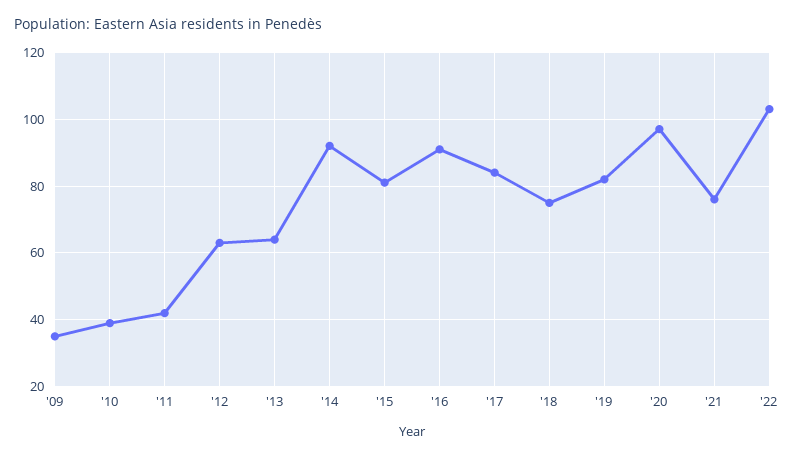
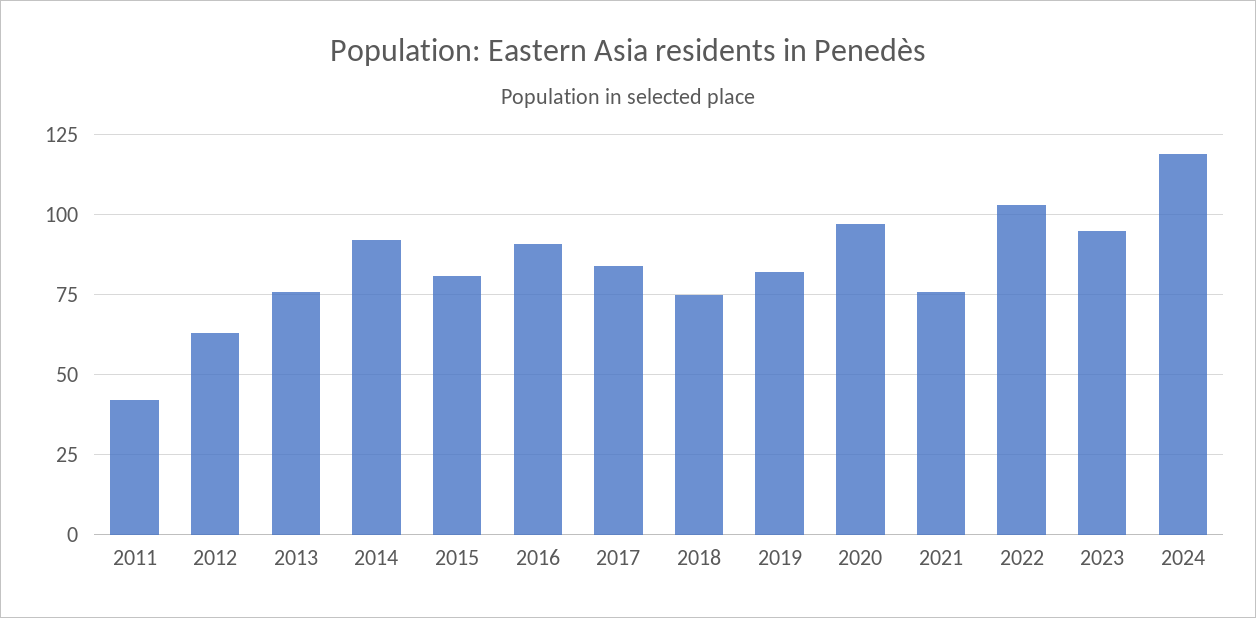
'09: 35 -> none
'10: 40 -> none
'13: 65 -> 75
2023: none -> 95
2024: none -> 120

